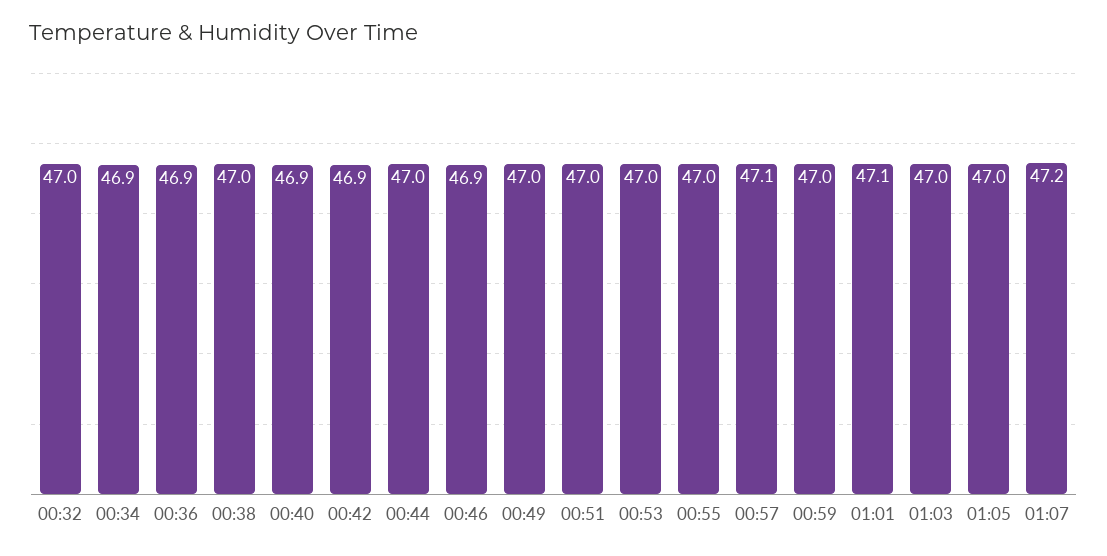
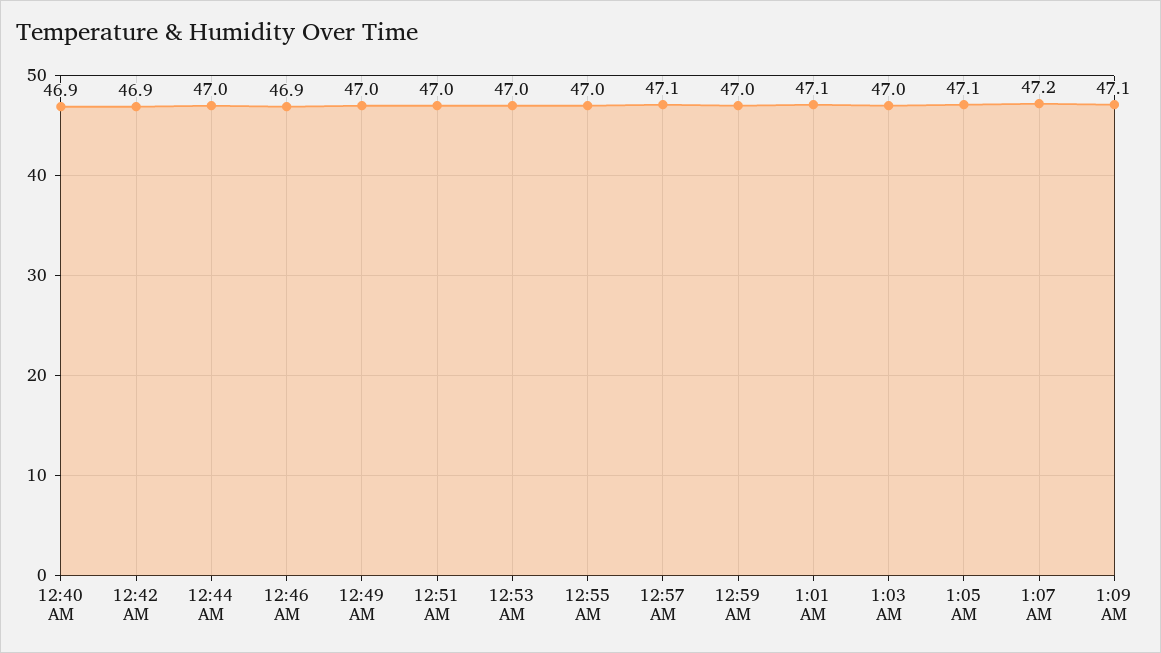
00:32: 47 -> none
00:34: 46.9 -> none
00:36: 46.9 -> none
00:38: 47 -> none
01:05: 47 -> 47.1
1:09 AM: none -> 47.1

